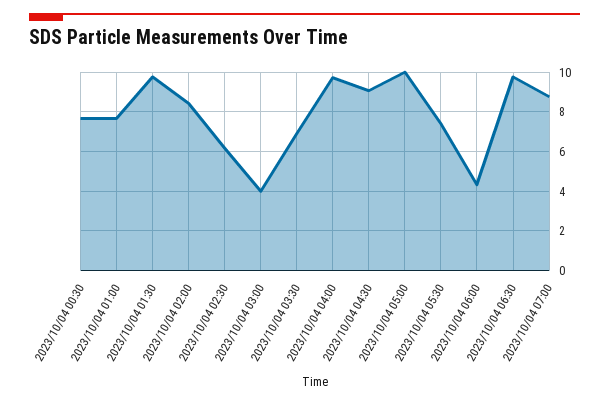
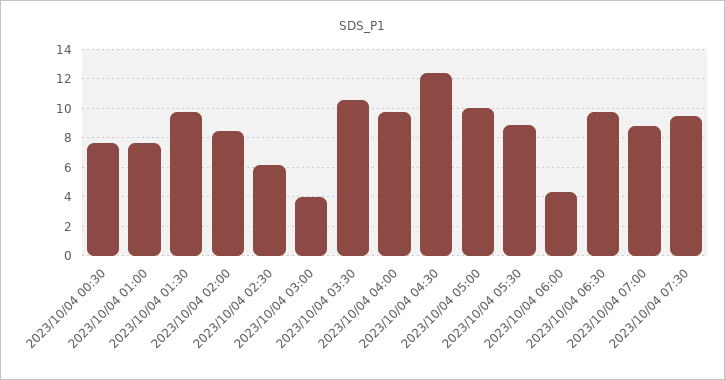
2023/10/04 03:30: 7 -> 10.5
2023/10/04 04:30: 9 -> 12.5
2023/10/04 05:30: 7.5 -> 9
2023/10/04 07:30: none -> 9.5

